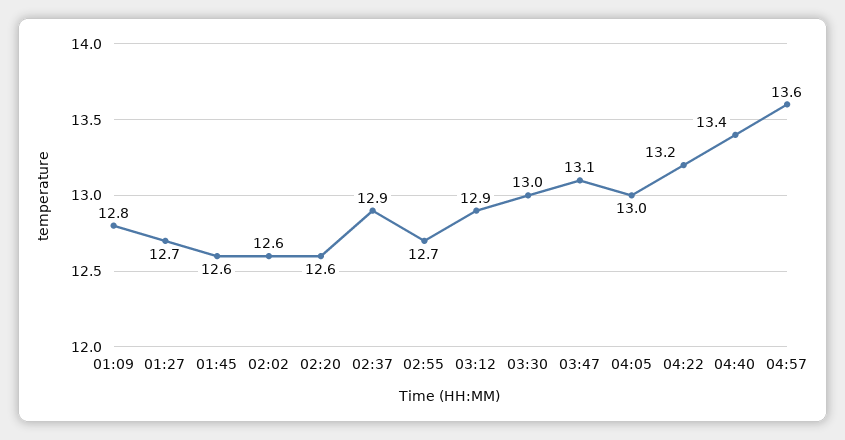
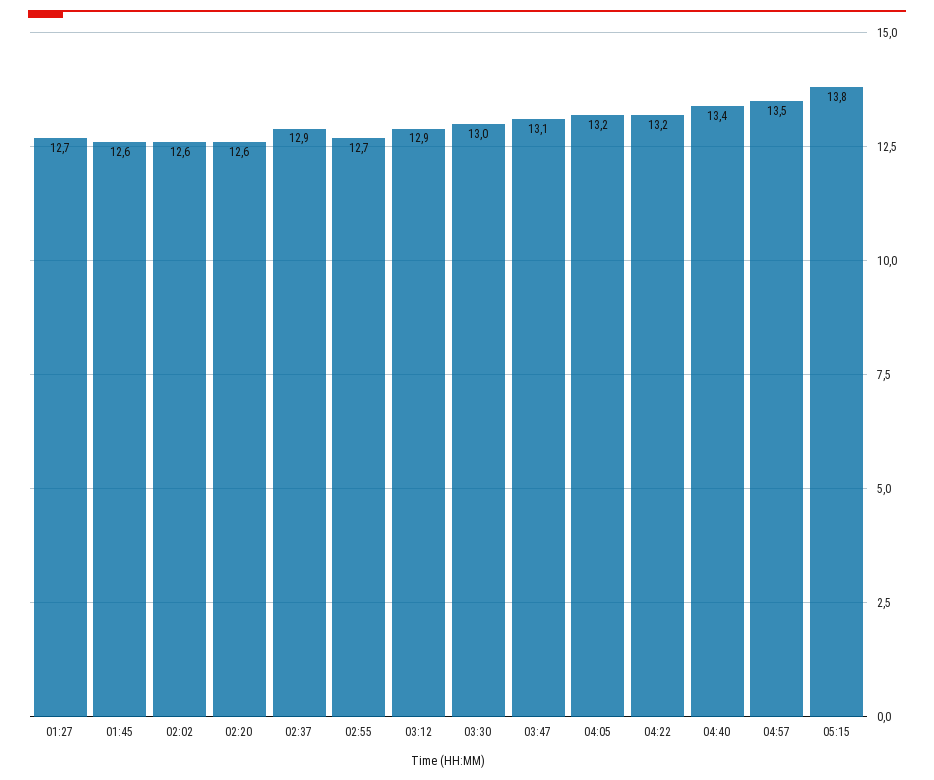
01:09: 12.8 -> none
04:05: 13 -> 13.2
04:57: 13.6 -> 13.5
05:15: none -> 13.8

